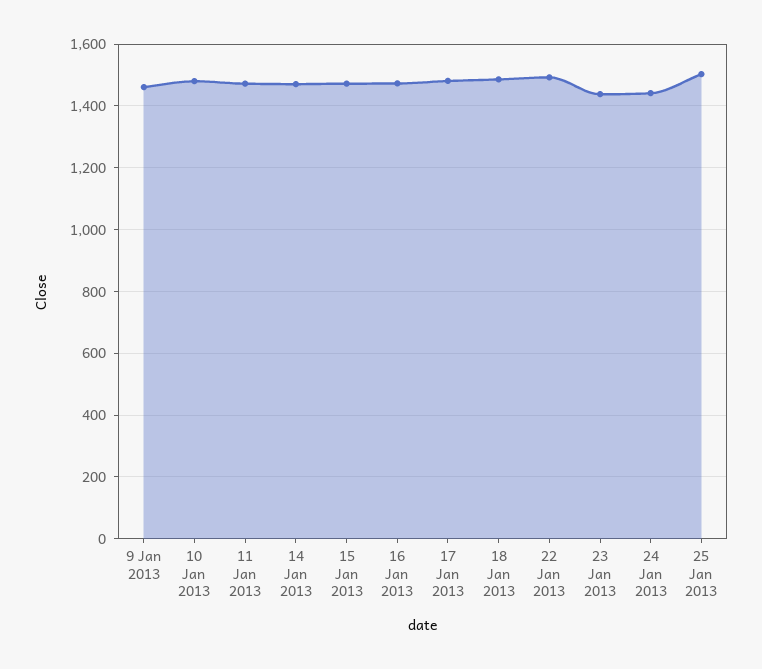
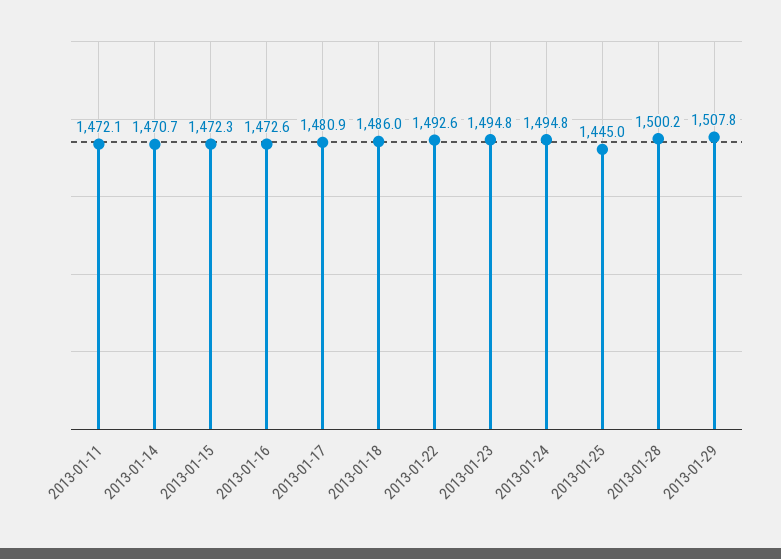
9 Jan 2013: 1460 -> none
10 Jan 2013: 1480 -> none
23 Jan 2013: 1440 -> 1494.8
24 Jan 2013: 1440 -> 1494.8
25 Jan 2013: 1500 -> 1445
2013-01-28: none -> 1500.2
2013-01-29: none -> 1507.8

